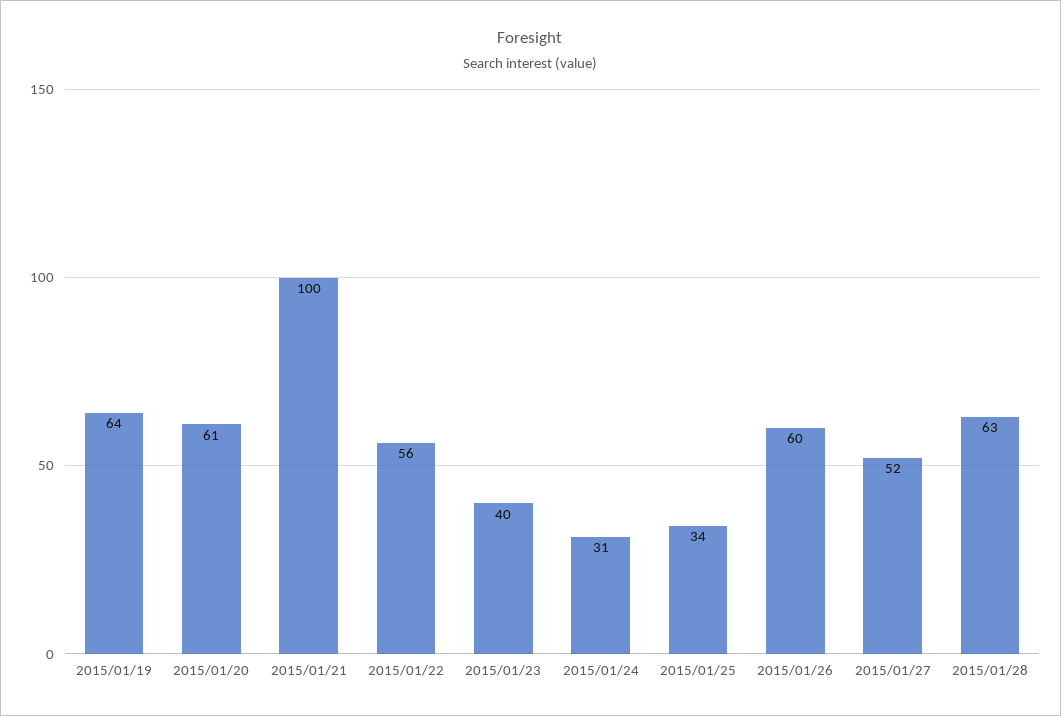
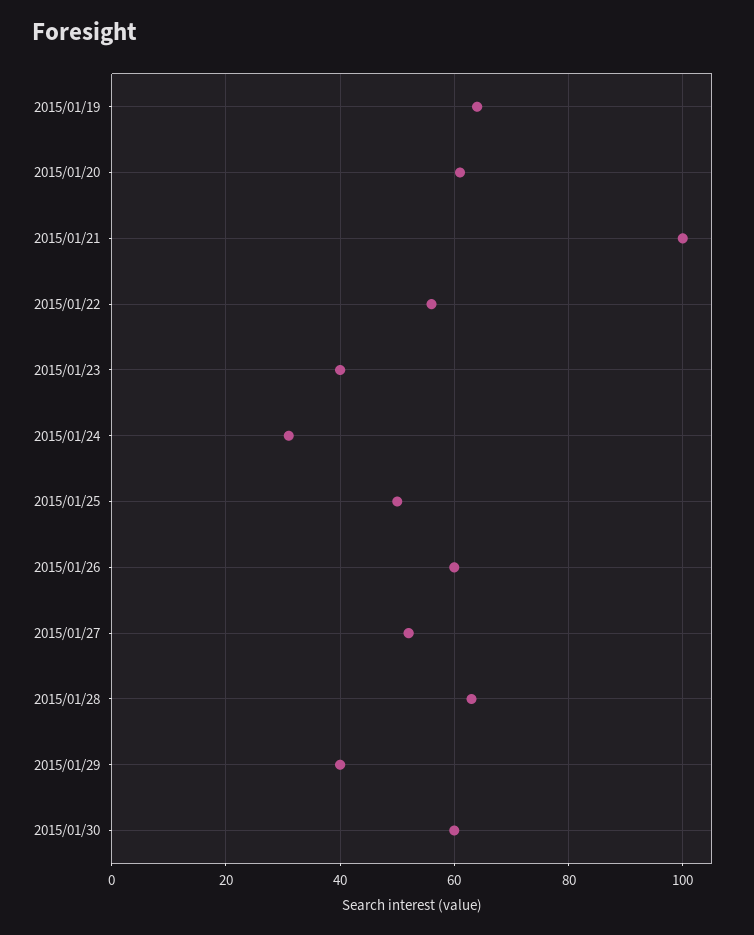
2015/01/25: 34 -> 50
2015/01/29: none -> 40
2015/01/30: none -> 60

